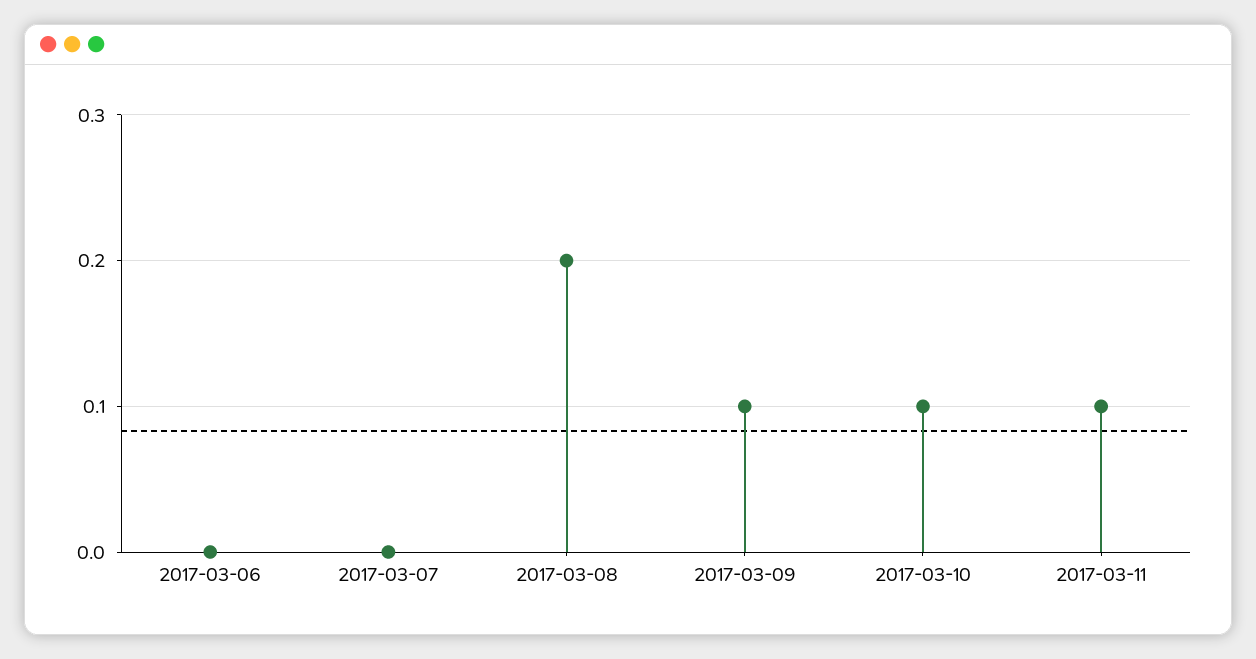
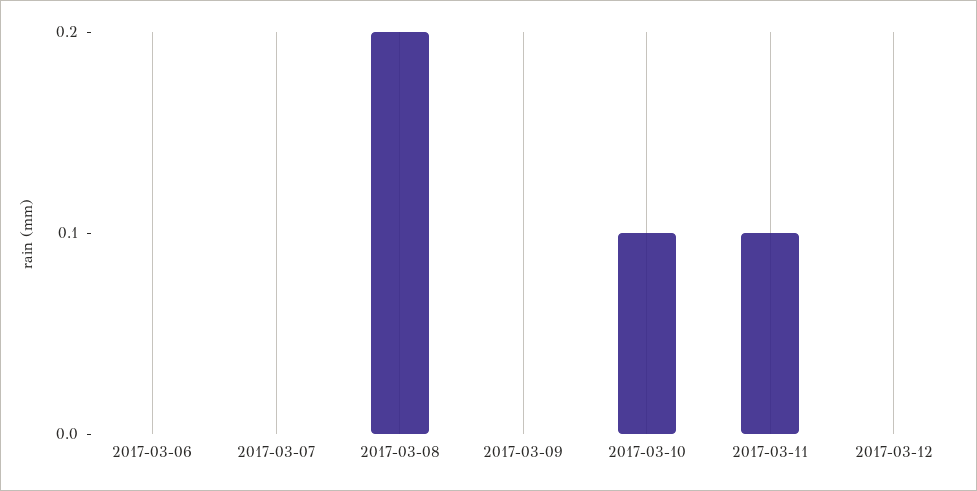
2017-03-09: 0.1 -> 0
2017-03-12: none -> 0

